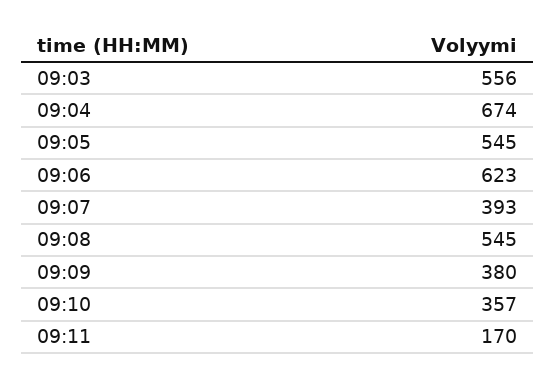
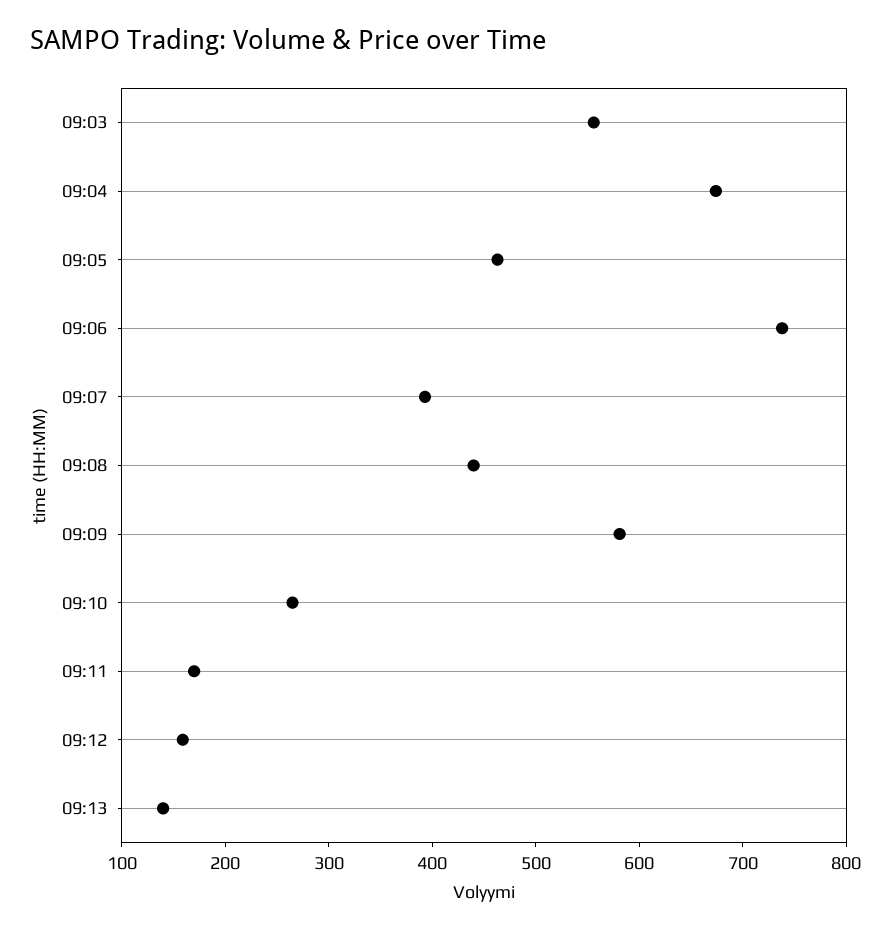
09:05: 545 -> 460
09:06: 623 -> 740
09:08: 545 -> 440
09:09: 380 -> 580
09:10: 357 -> 260
09:12: none -> 160
09:13: none -> 140

